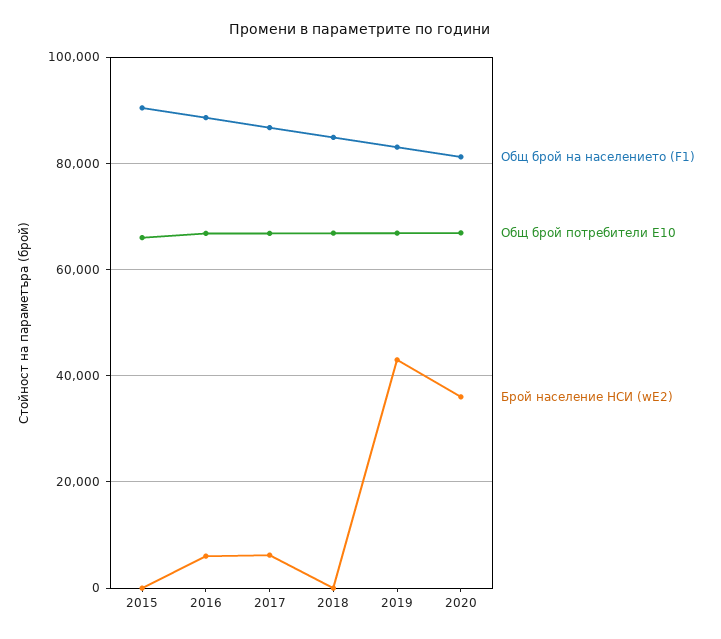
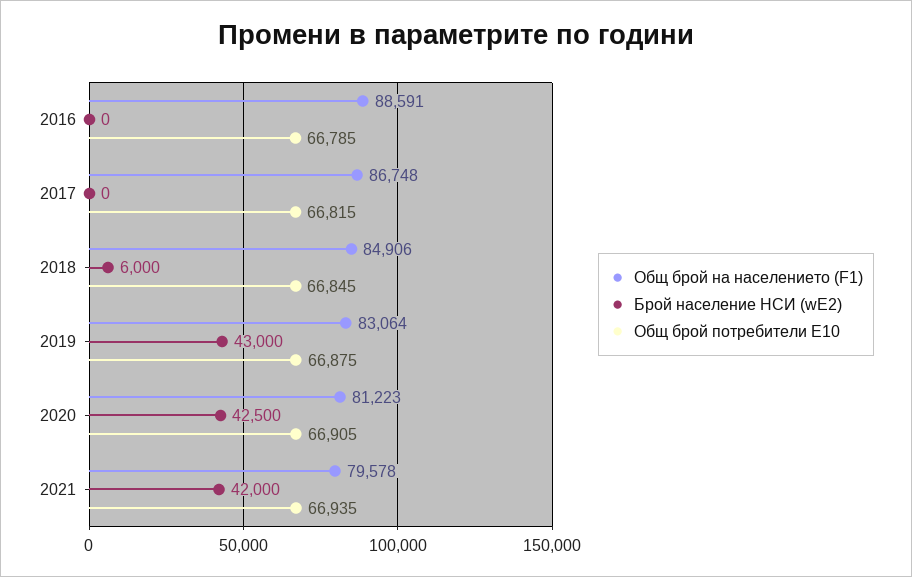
Общ брой на населението (F1), 2015: 90000 -> none
Общ брой потребители E10, 2015: 66000 -> none
Брой население НСИ (wE2), 2015: 0 -> none
Брой население НСИ (wE2), 2016: 6000 -> 0
Брой население НСИ (wE2), 2017: 6000 -> 0
Брой население НСИ (wE2), 2018: 0 -> 6000
Брой население НСИ (wE2), 2020: 36000 -> 42500
Общ брой на населението (F1), 2021: none -> 79578
Брой население НСИ (wE2), 2021: none -> 42000
Общ брой потребители E10, 2021: none -> 66935

